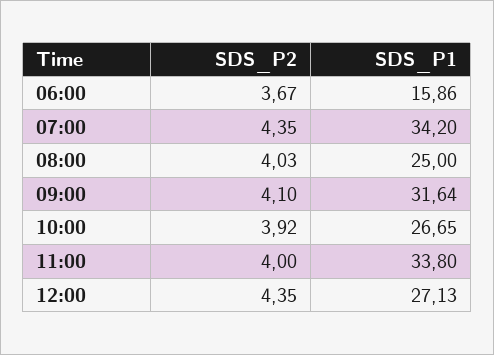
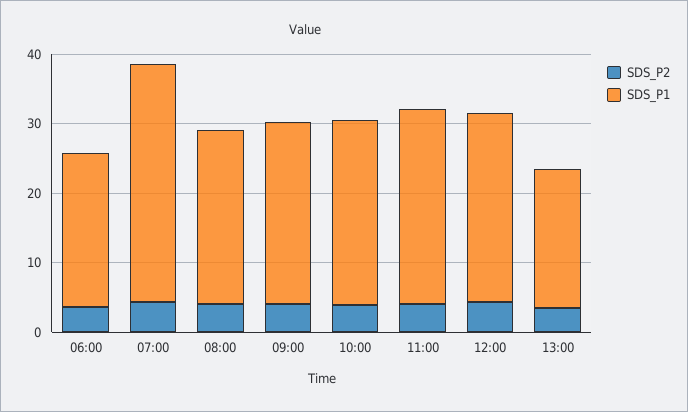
SDS_P1, 06:00: 15.86 -> 22
SDS_P1, 09:00: 31.64 -> 26
SDS_P1, 11:00: 33.8 -> 28
SDS_P2, 13:00: none -> 4
SDS_P1, 13:00: none -> 20

